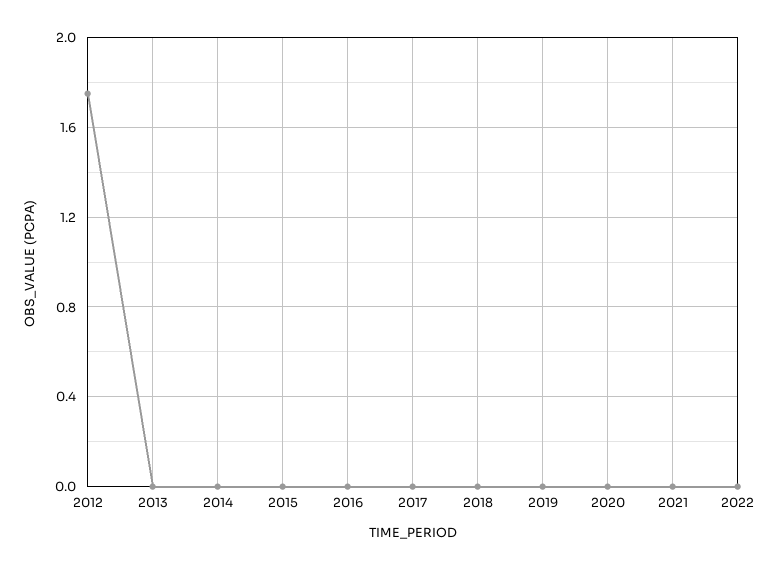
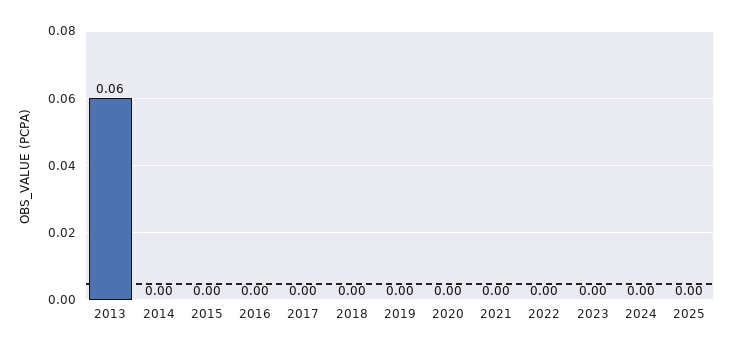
2012: 1.75 -> none
2013: 0 -> 0.06
2023: none -> 0
2024: none -> 0
2025: none -> 0

